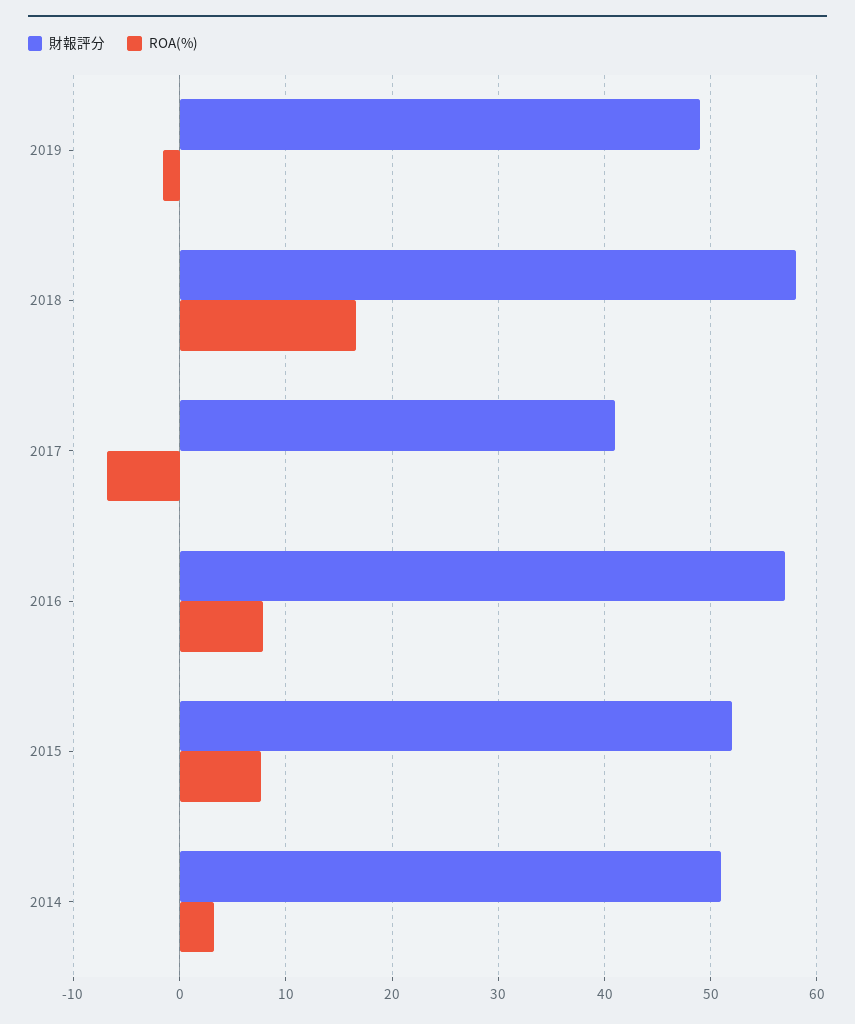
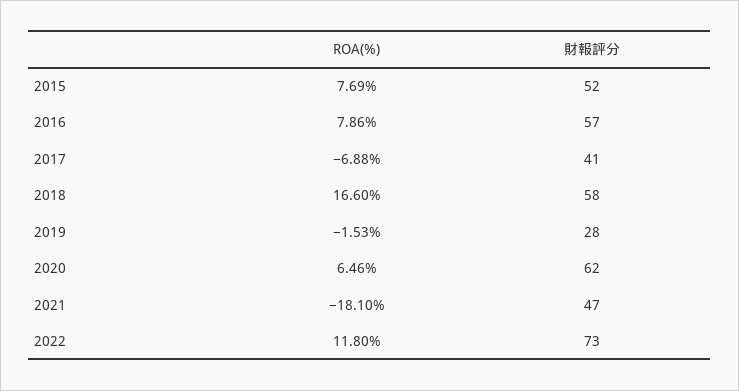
財報評分, 2019: 49 -> 28
財報評分, 2014: 51 -> none
ROA(%), 2014: 3 -> none
ROA(%), 2020: none -> 6.46
財報評分, 2020: none -> 62
ROA(%), 2021: none -> -18.1
財報評分, 2021: none -> 47
ROA(%), 2022: none -> 11.8
財報評分, 2022: none -> 73

